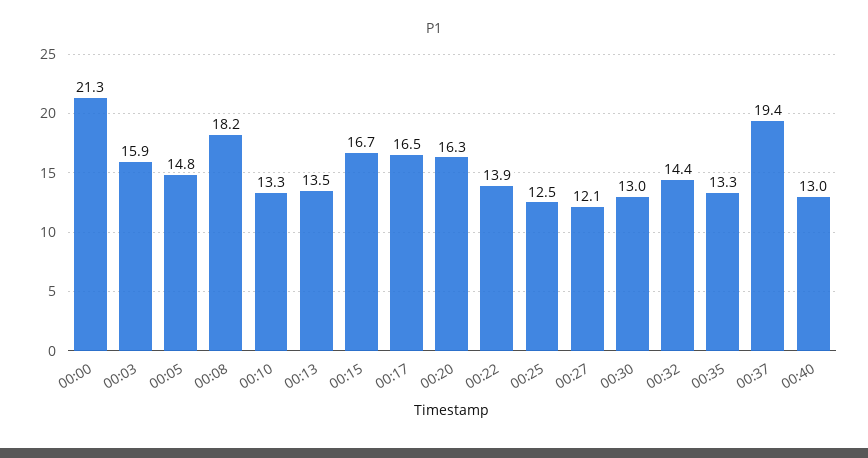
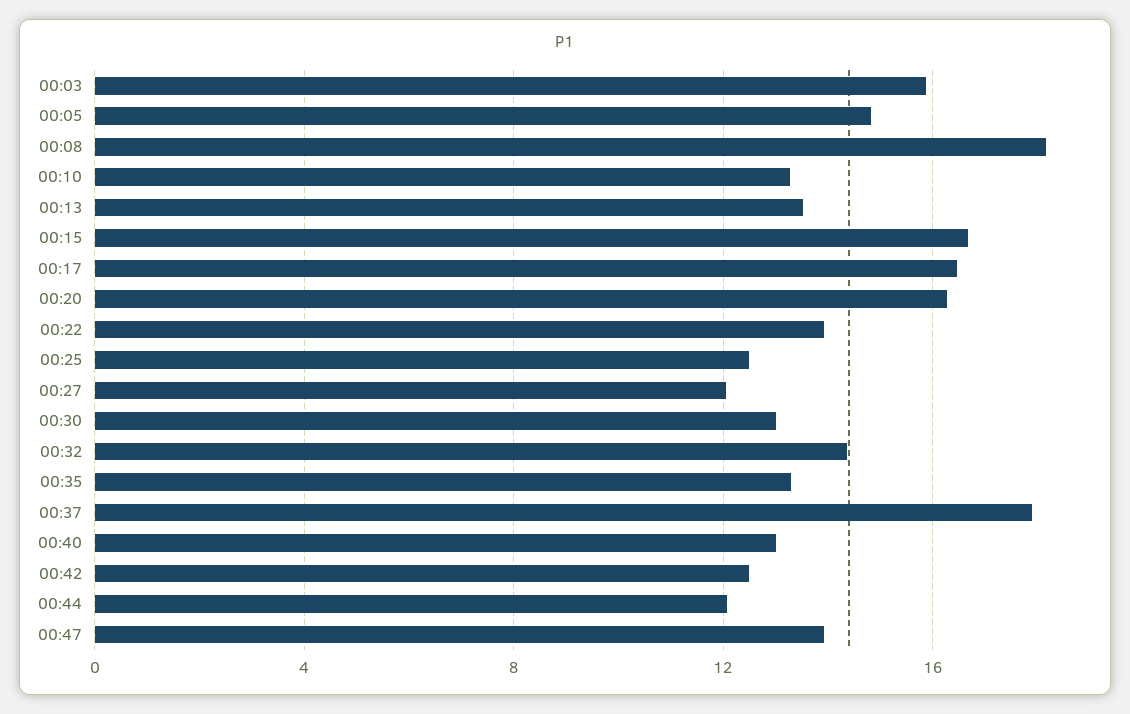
00:00: 21.3 -> none
00:37: 19.4 -> 18
00:42: none -> 12.5
00:44: none -> 12
00:47: none -> 14

